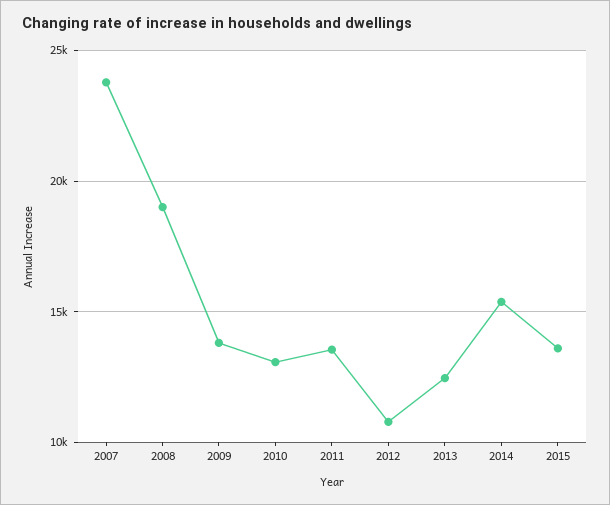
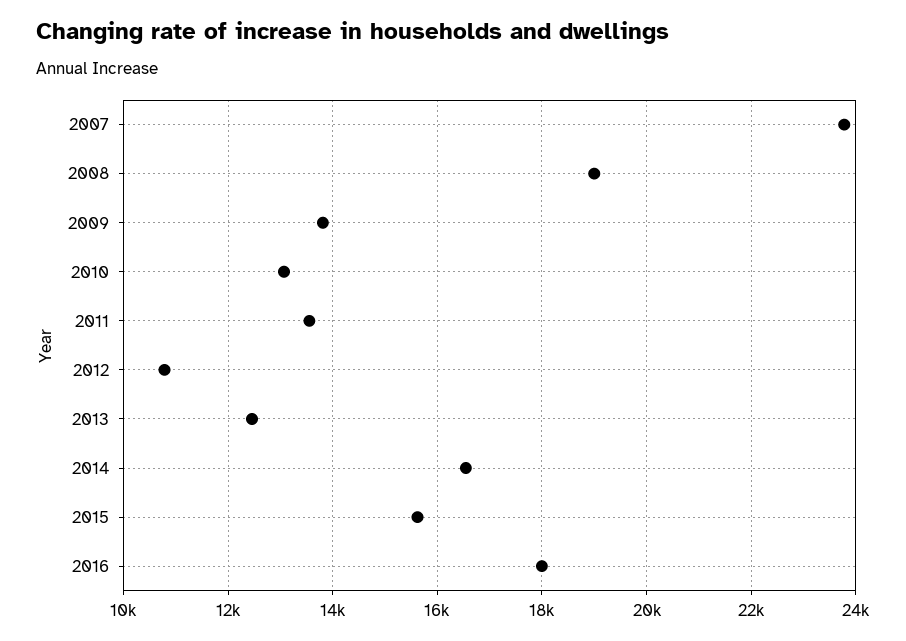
2014: 15500 -> 16600
2015: 13500 -> 15600
2016: none -> 18000

